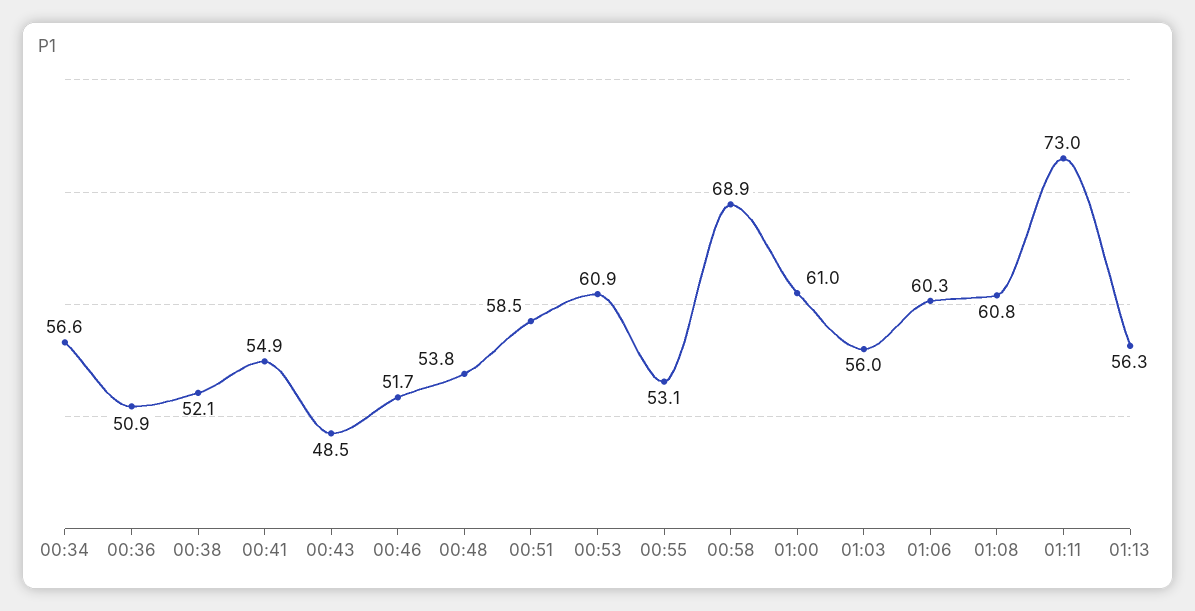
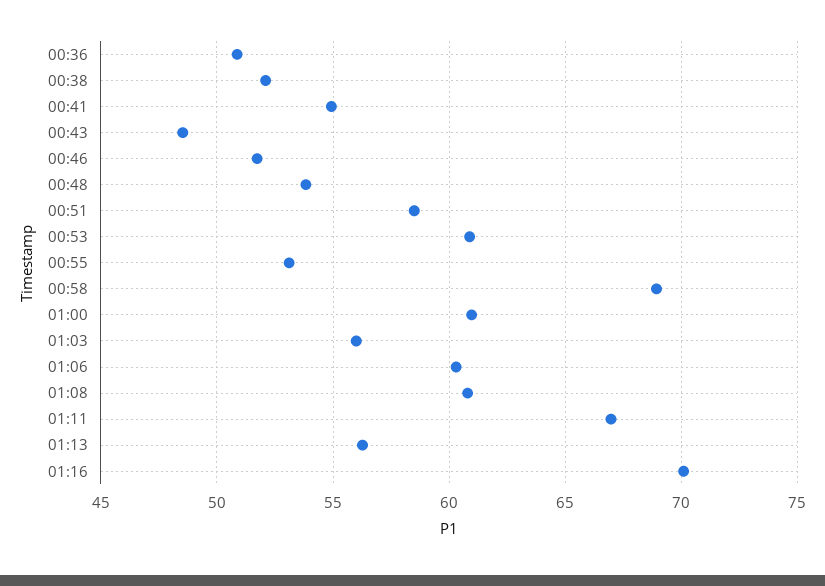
00:34: 56.6 -> none
01:11: 73 -> 67
01:16: none -> 70

